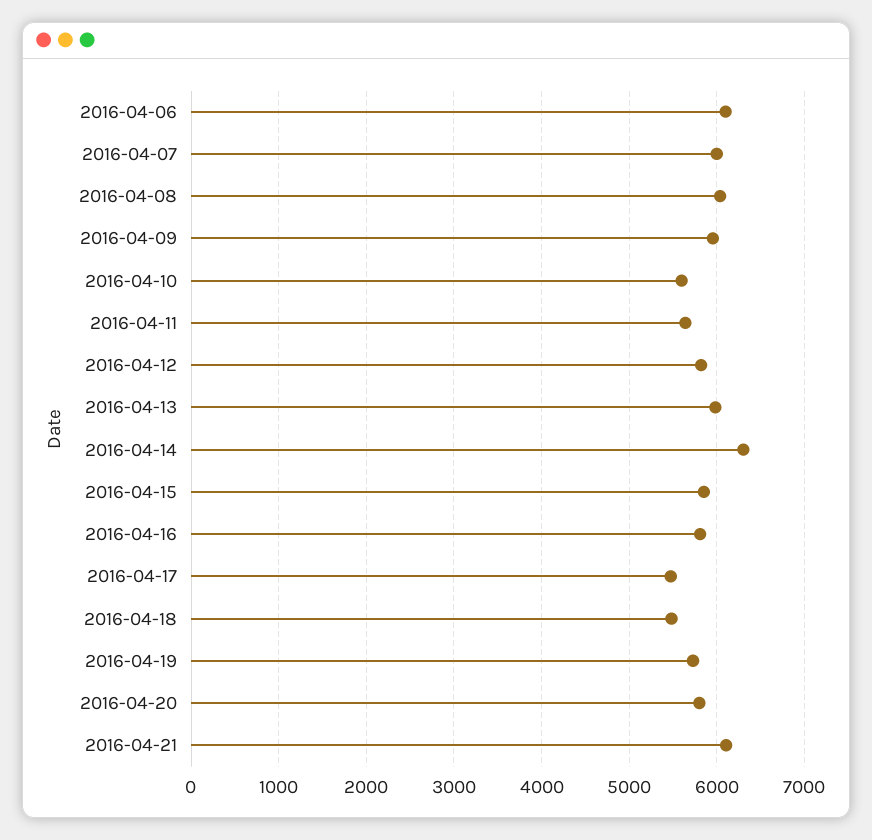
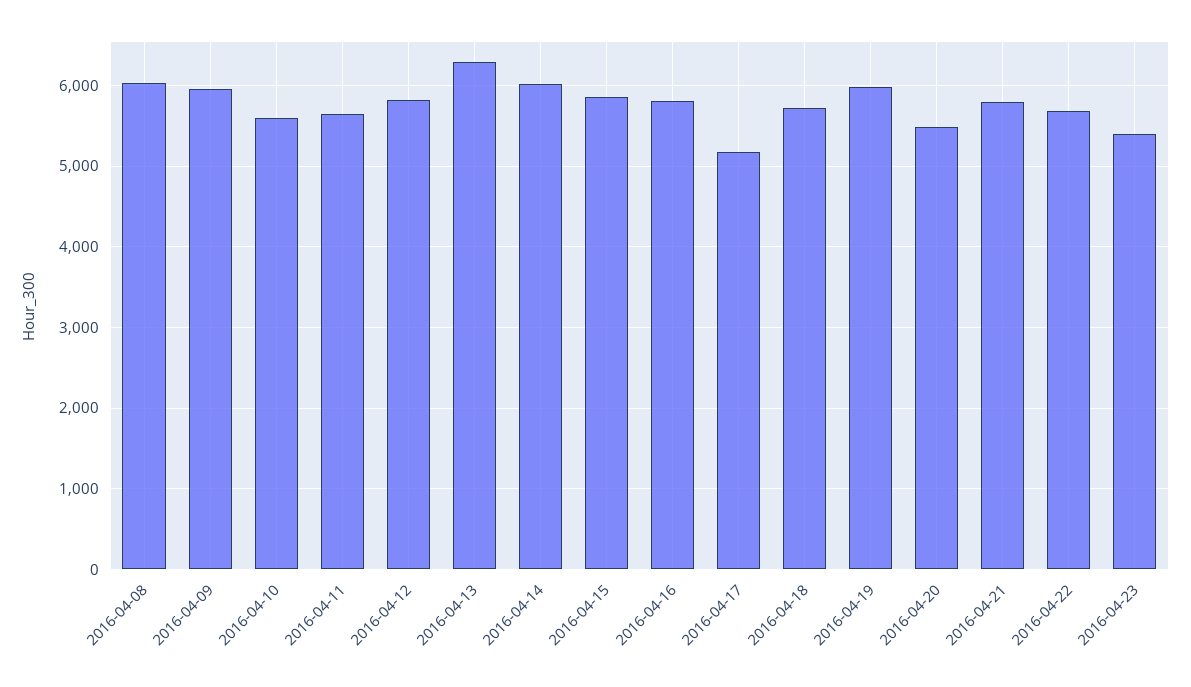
2016-04-06: 6100 -> none
2016-04-07: 6000 -> none
2016-04-13: 6000 -> 6300
2016-04-14: 6300 -> 6000
2016-04-17: 5500 -> 5200
2016-04-18: 5500 -> 5700
2016-04-19: 5700 -> 6000
2016-04-20: 5800 -> 5500
2016-04-21: 6100 -> 5800
2016-04-22: none -> 5700
2016-04-23: none -> 5400

